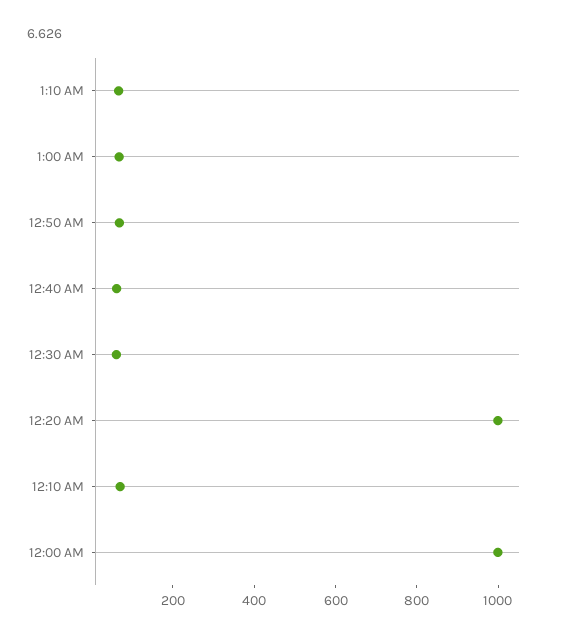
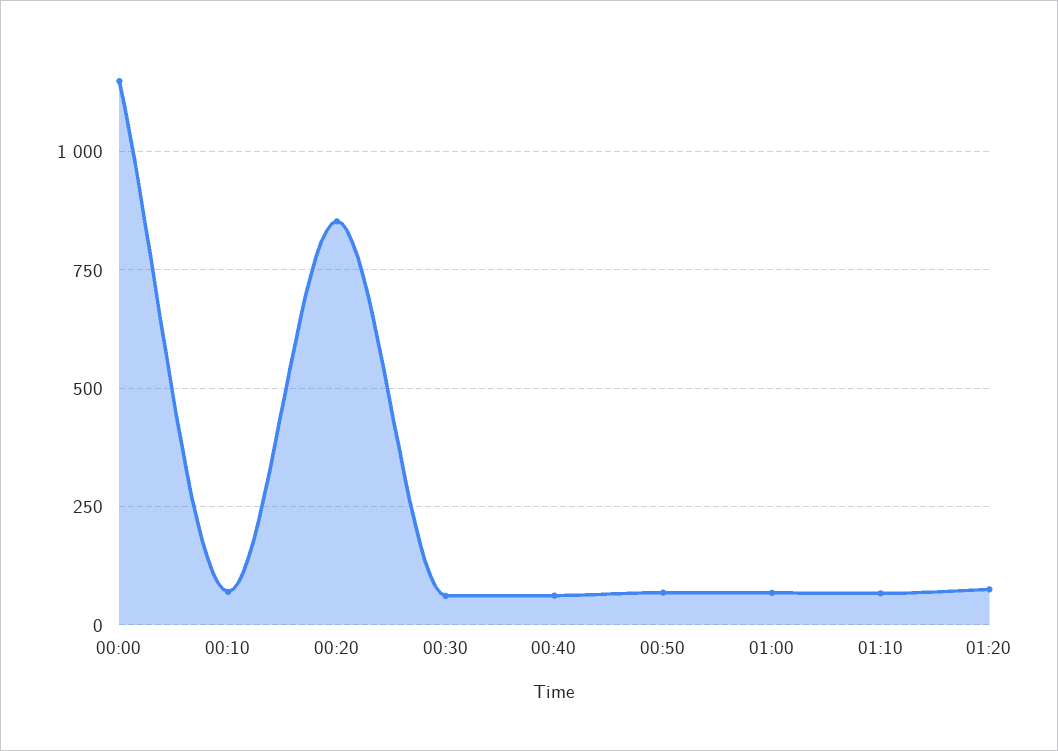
12:20 AM: 1000 -> 850
12:00 AM: 1000 -> 1150
01:20: none -> 75

